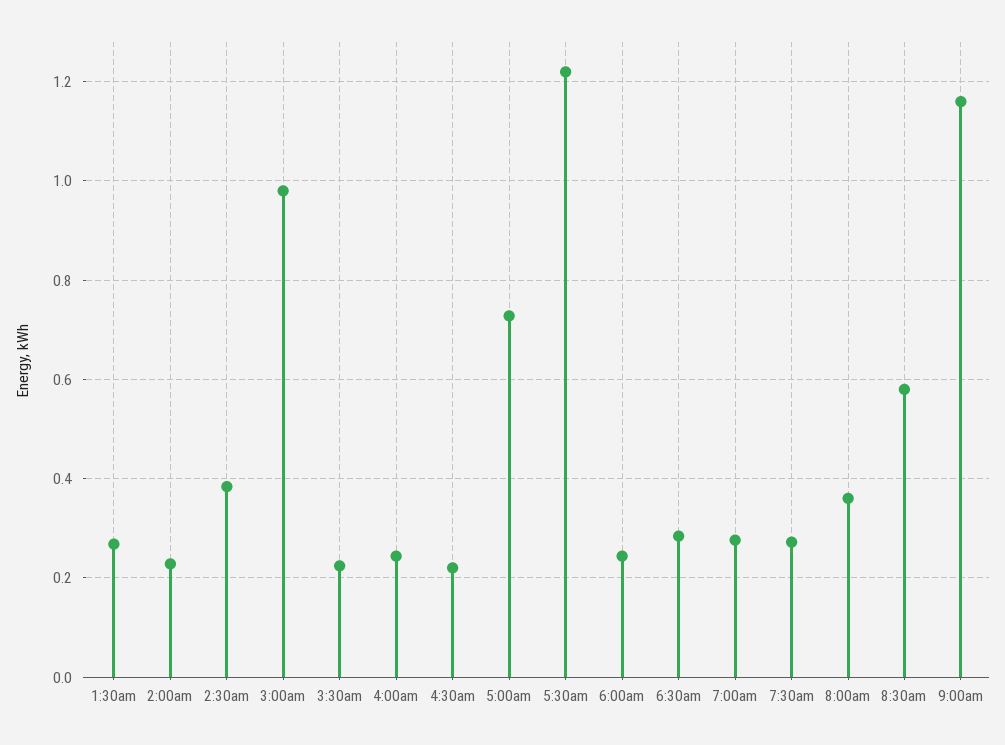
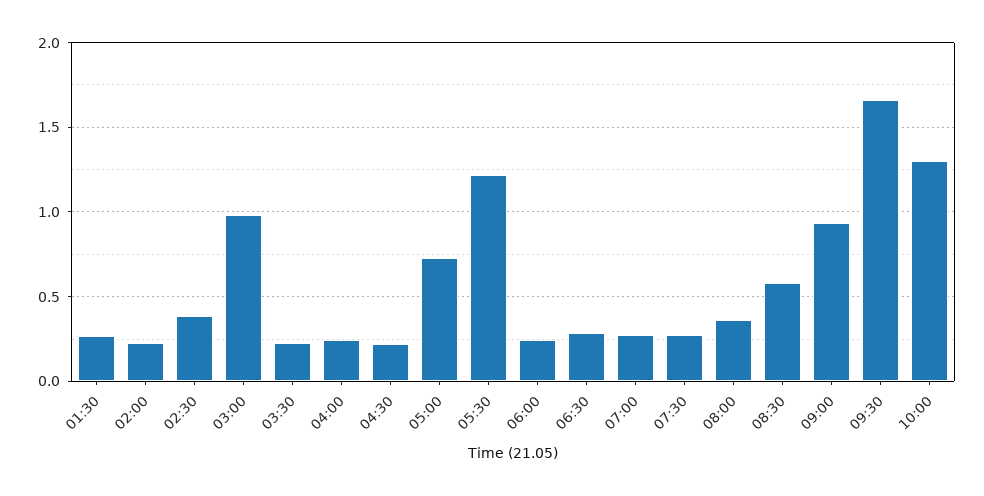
9:00am: 1.16 -> 0.95
09:30: none -> 1.65
10:00: none -> 1.3

